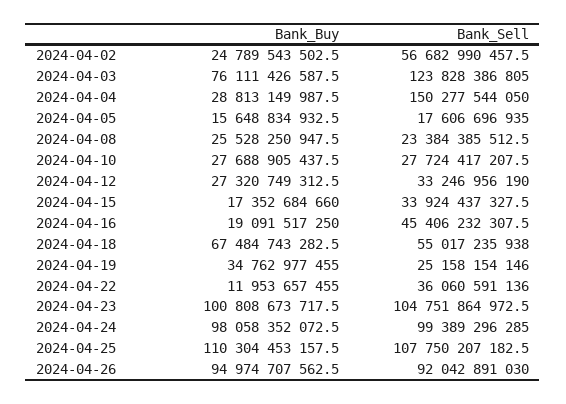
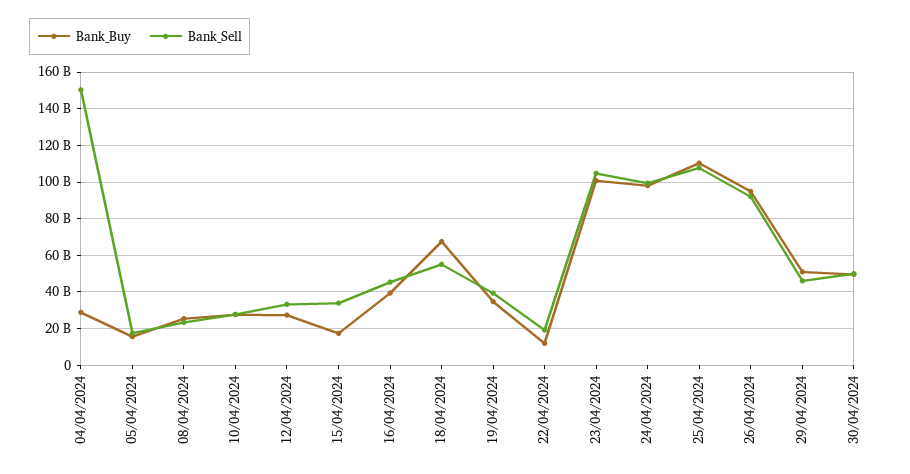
Bank_Buy, 2024-04-02: 24789543502.5 -> none
Bank_Sell, 2024-04-02: 56682990457.5 -> none
Bank_Buy, 2024-04-03: 76111426587.5 -> none
Bank_Sell, 2024-04-03: 123828386805 -> none
Bank_Buy, 2024-04-16: 19091517250 -> 40000000000
Bank_Sell, 2024-04-19: 25158154146 -> 40000000000
Bank_Sell, 2024-04-22: 36060591136 -> 20000000000
Bank_Buy, 29/04/2024: none -> 50000000000
Bank_Sell, 29/04/2024: none -> 45000000000
Bank_Buy, 30/04/2024: none -> 50000000000
Bank_Sell, 30/04/2024: none -> 50000000000

